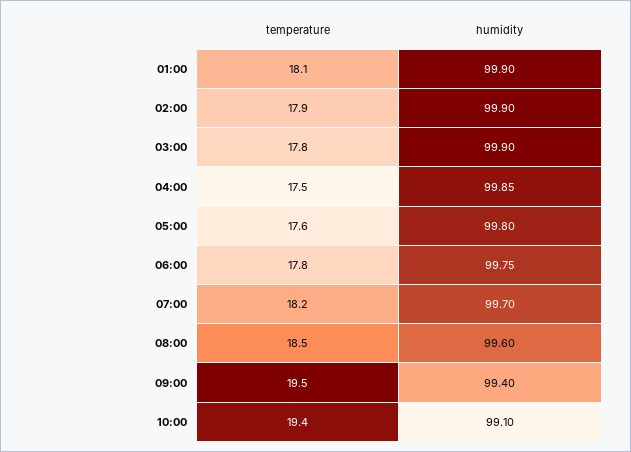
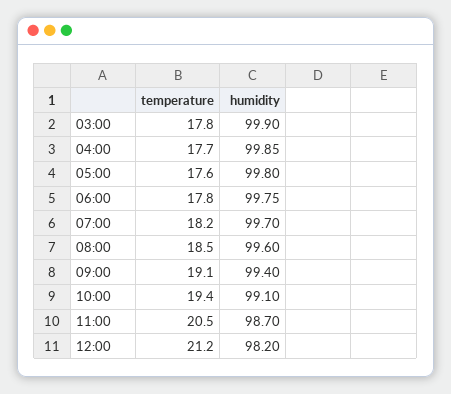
temperature, 01:00: 18.1 -> none
humidity, 01:00: 99.9 -> none
temperature, 02:00: 17.9 -> none
humidity, 02:00: 99.9 -> none
temperature, 04:00: 17.5 -> 17.7
temperature, 09:00: 19.5 -> 19.1
temperature, 11:00: none -> 20.5
humidity, 11:00: none -> 98.7
temperature, 12:00: none -> 21.2
humidity, 12:00: none -> 98.2

